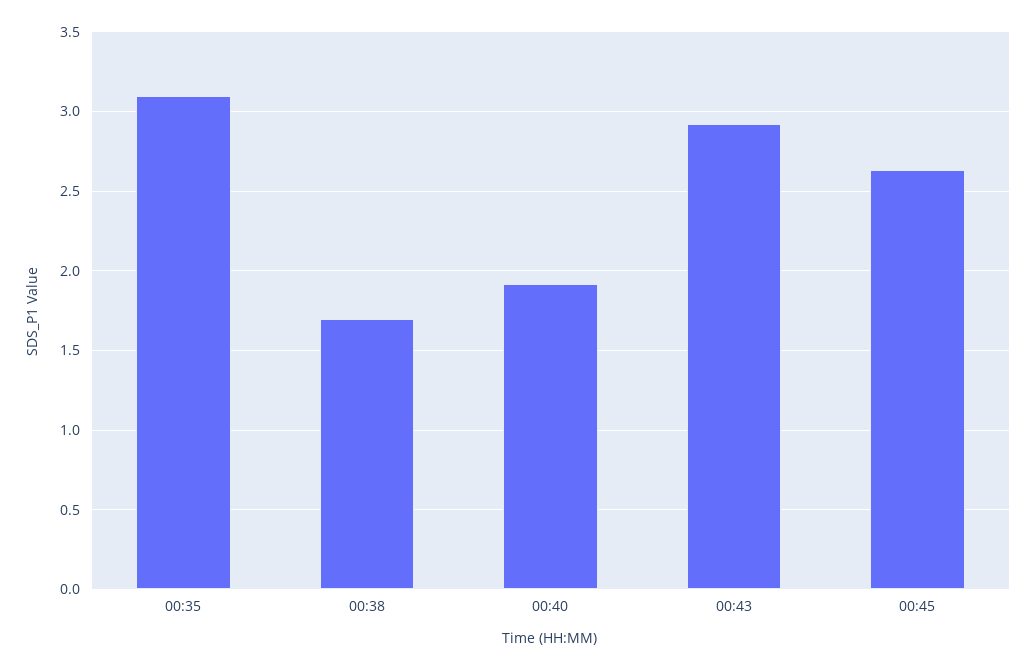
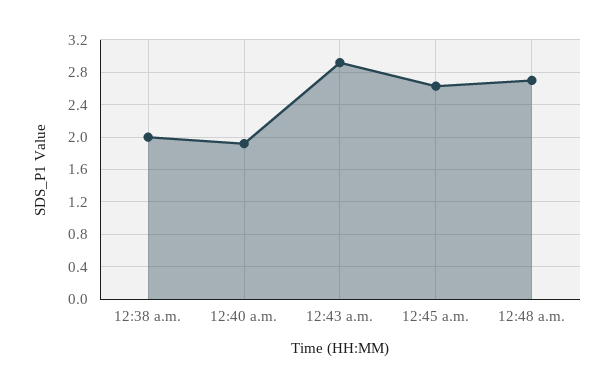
00:35: 3.1 -> none
00:38: 1.7 -> 2
12:48 a.m.: none -> 2.7

